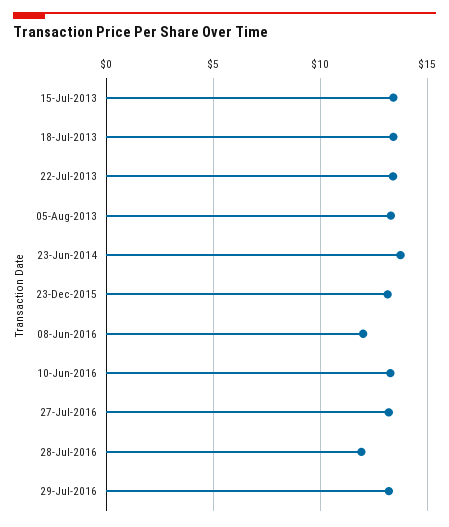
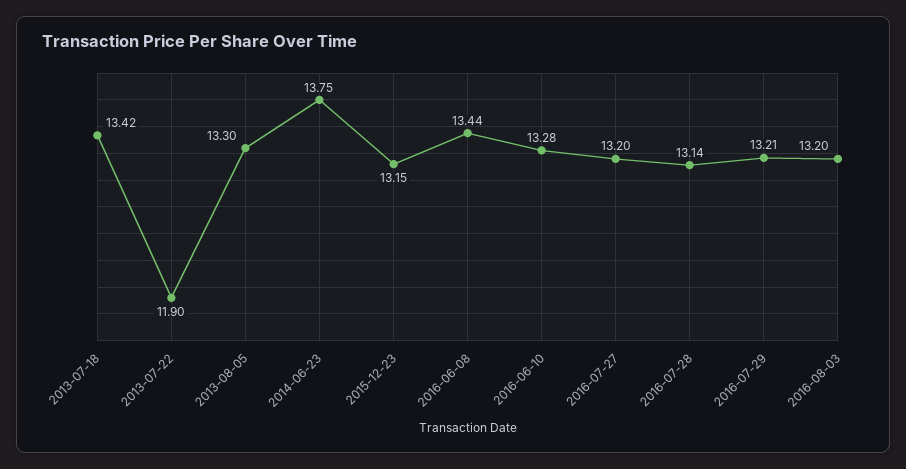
15-Jul-2013: 13.5 -> none
22-Jul-2013: 13.5 -> 11.9
08-Jun-2016: 12 -> 13.44
28-Jul-2016: 12 -> 13.14
2016-08-03: none -> 13.2

